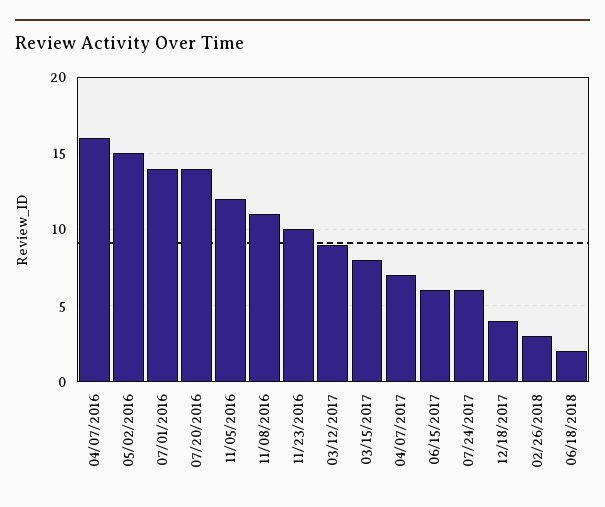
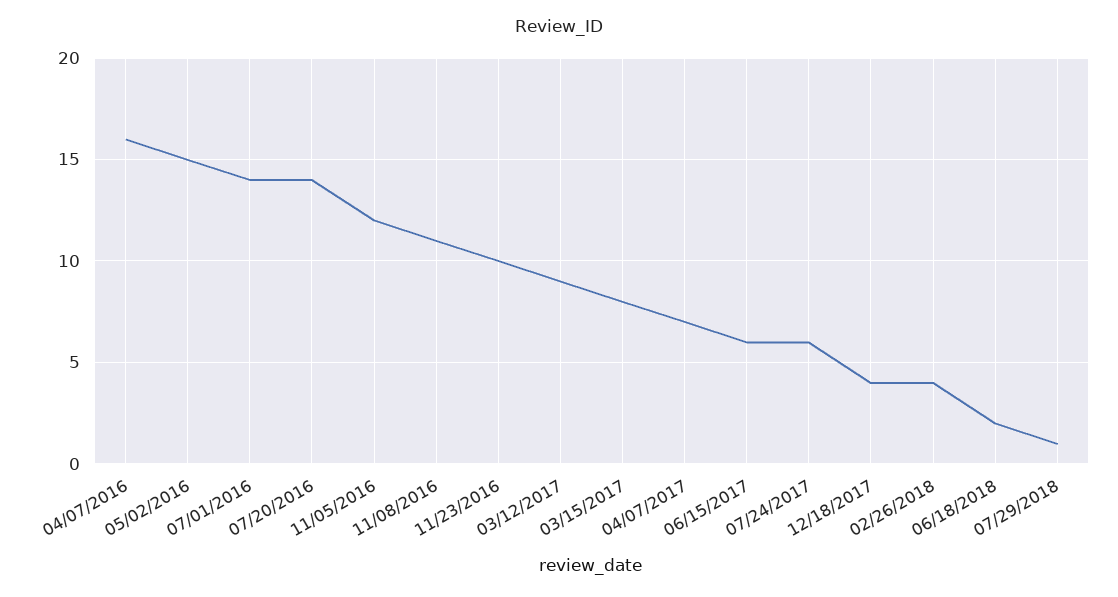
02/26/2018: 3 -> 4
07/29/2018: none -> 1

